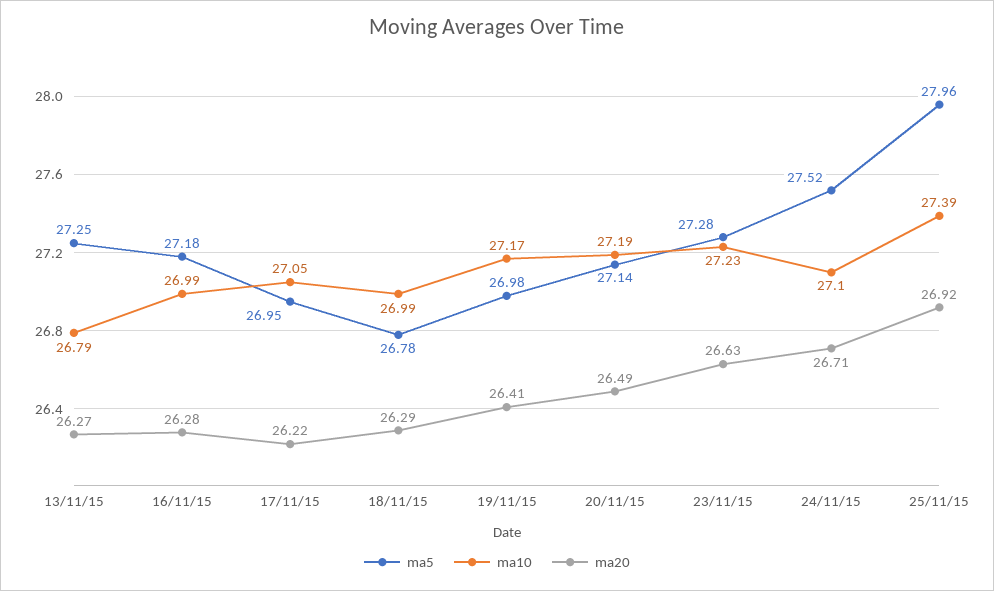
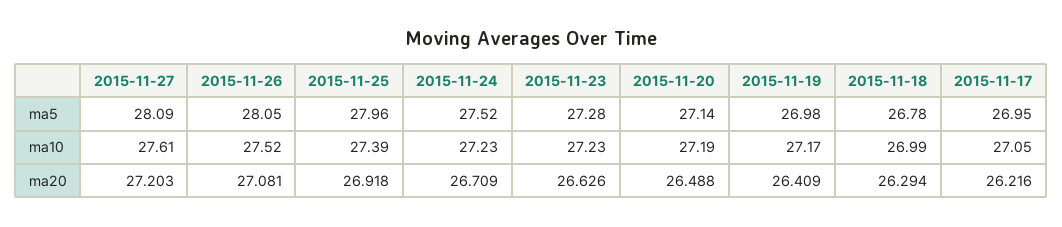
ma5, 13/11/15: 27.25 -> none
ma10, 13/11/15: 26.79 -> none
ma20, 13/11/15: 26.27 -> none
ma5, 16/11/15: 27.18 -> none
ma10, 16/11/15: 26.99 -> none
ma20, 16/11/15: 26.28 -> none
ma10, 24/11/15: 27.1 -> 27.23
ma5, 2015-11-27: none -> 28.09
ma5, 2015-11-26: none -> 28.05
ma10, 2015-11-27: none -> 27.61
ma10, 2015-11-26: none -> 27.52
ma20, 2015-11-27: none -> 27.203
ma20, 2015-11-26: none -> 27.081

